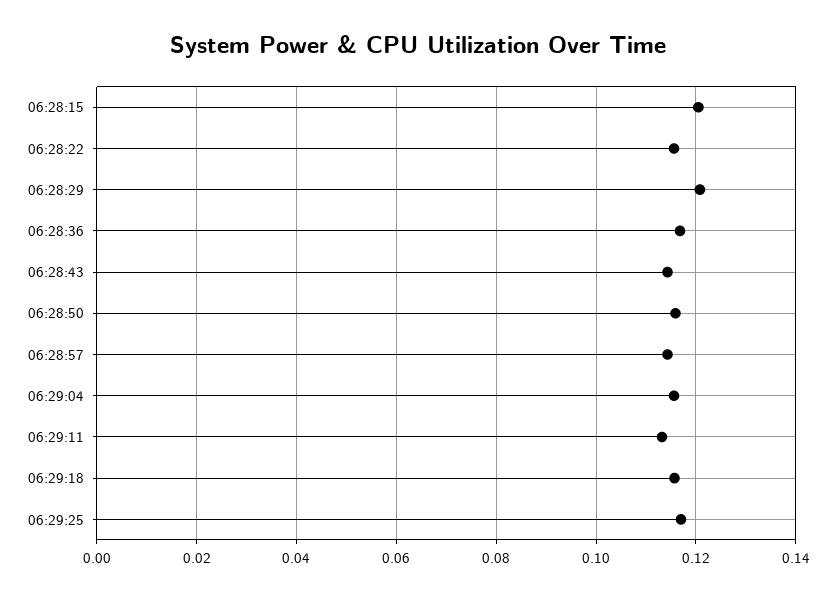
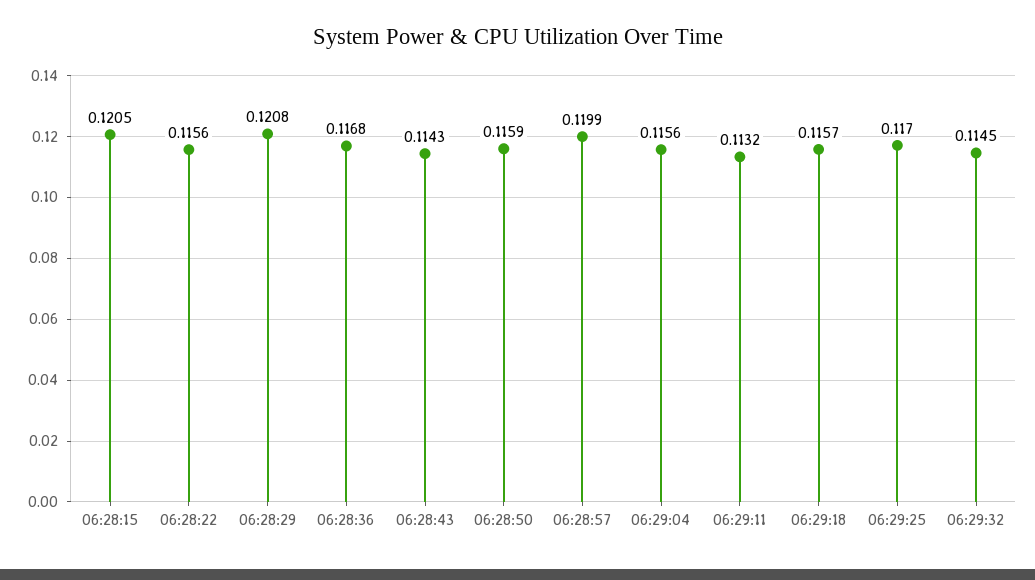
06:28:57: 0.114 -> 0.1199
06:29:32: none -> 0.1145

